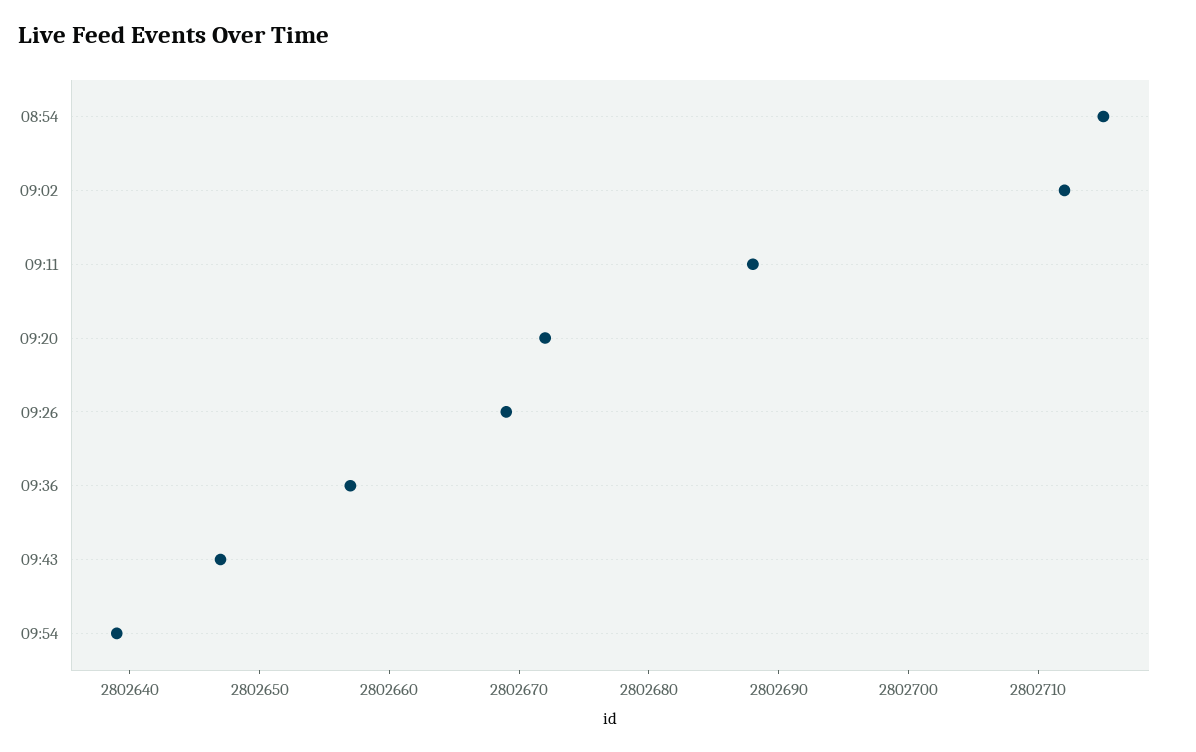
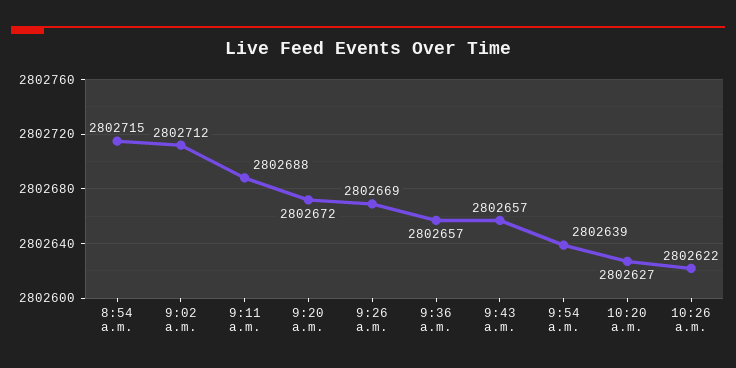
09:43: 2802647 -> 2802657
10:20 a.m.: none -> 2802627
10:26 a.m.: none -> 2802622

